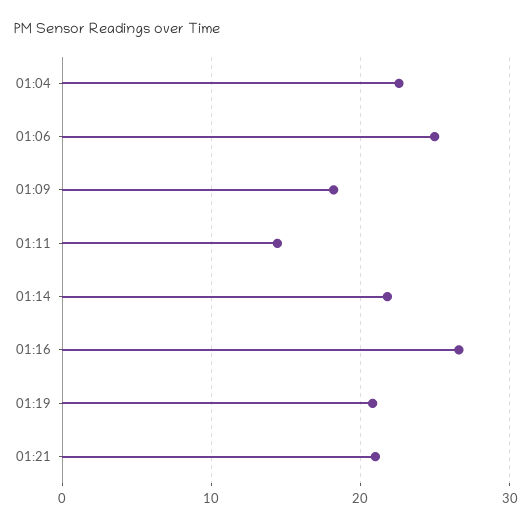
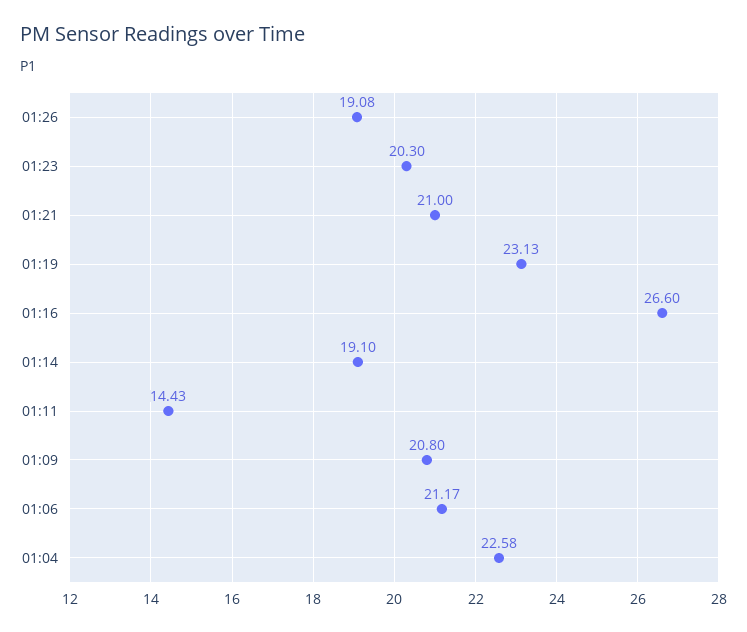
01:06: 25 -> 21.17
01:09: 18 -> 20.8
01:14: 22 -> 19.1
01:19: 21 -> 23.13
01:26: none -> 19.08
01:23: none -> 20.3

